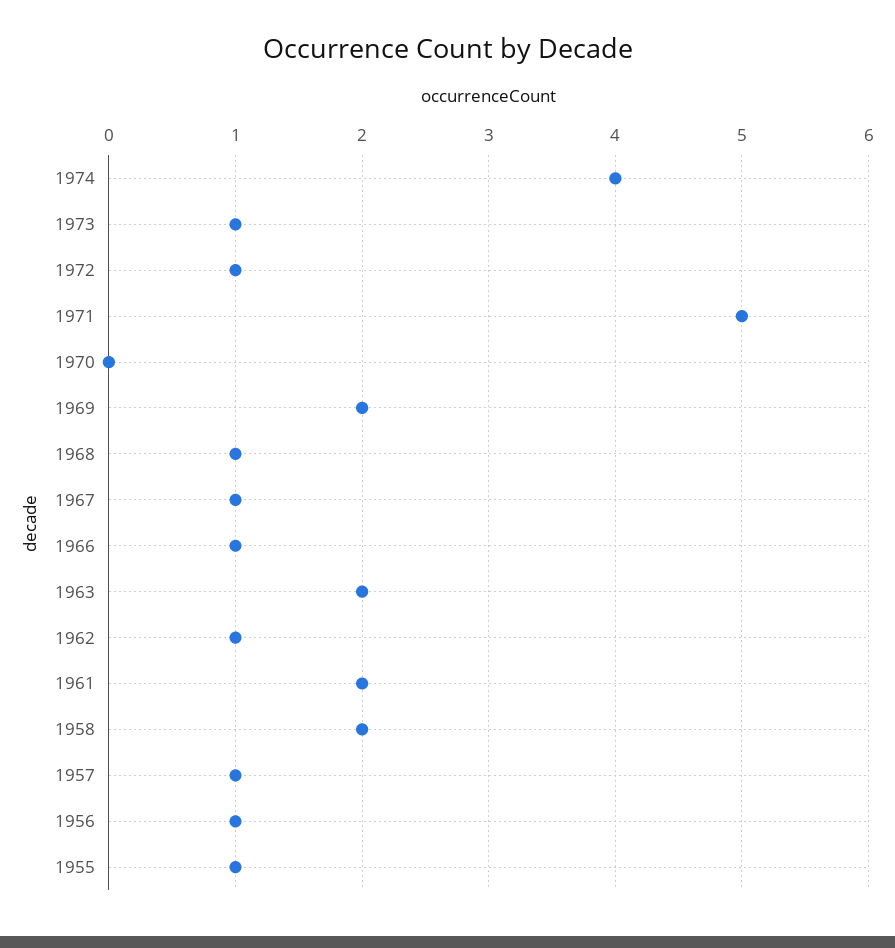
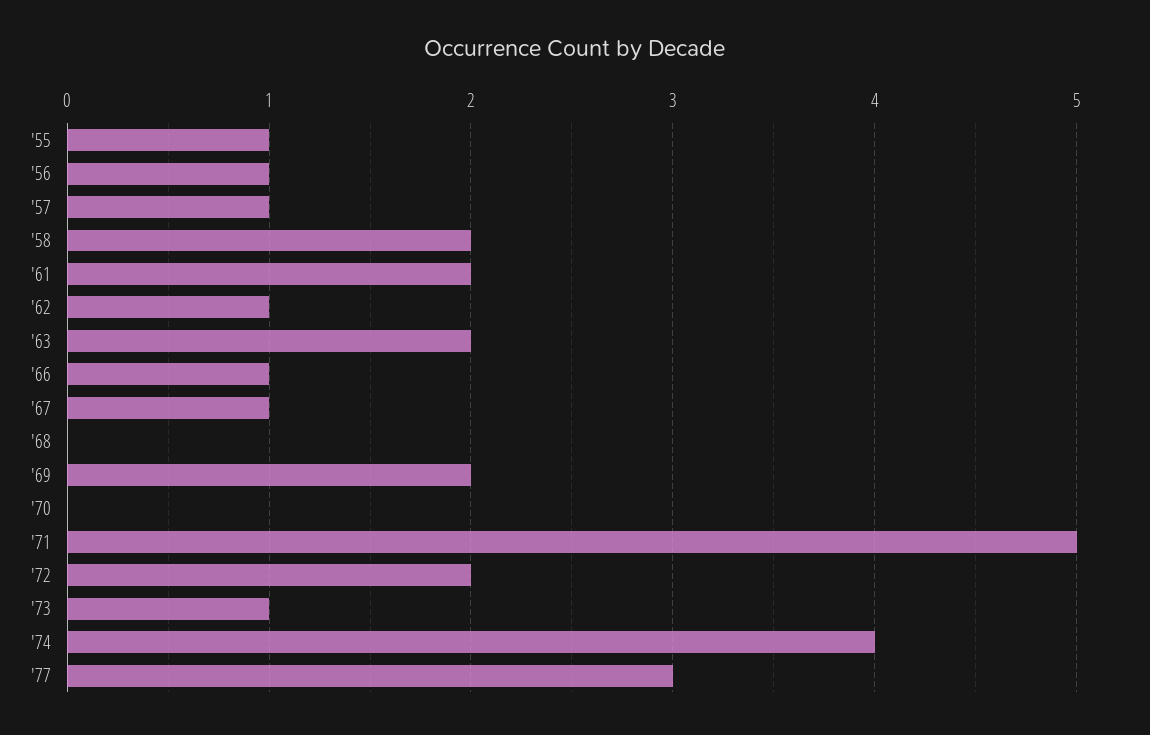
1972: 1 -> 2
1968: 1 -> 0
'77: none -> 3

